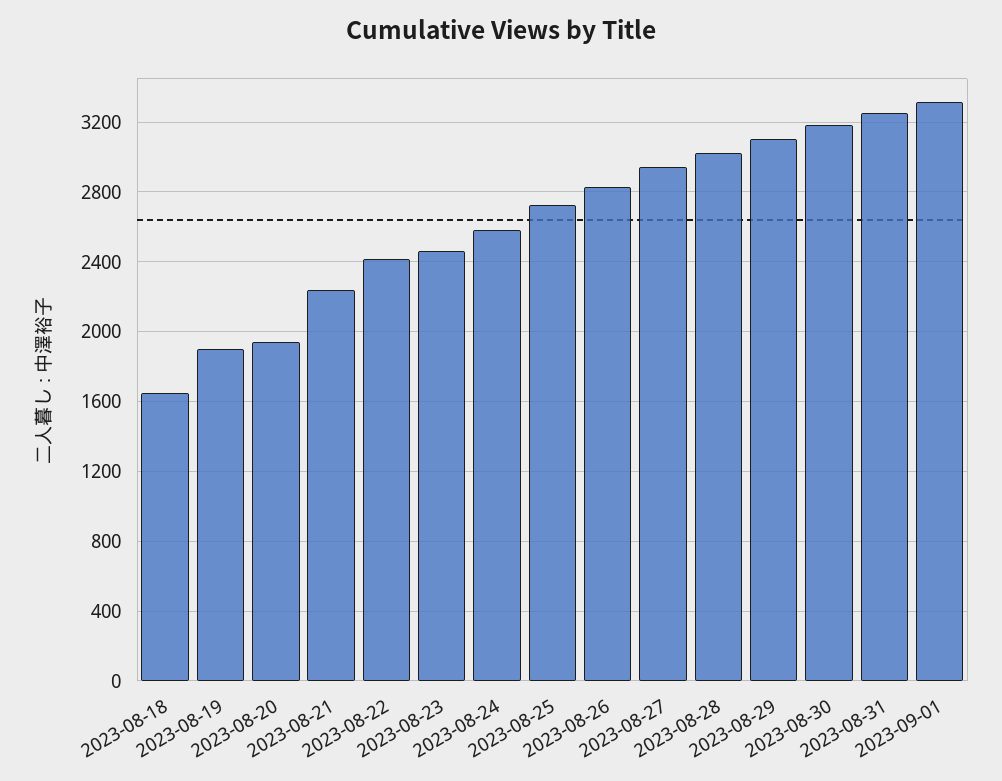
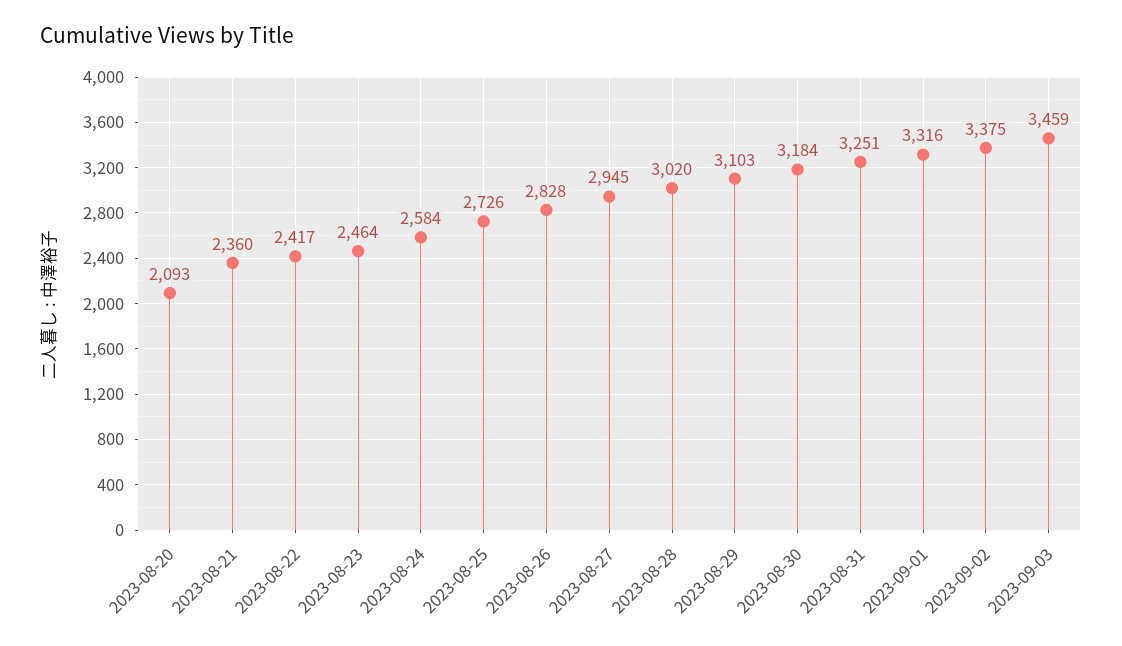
2023-08-18: 1650 -> none
2023-08-19: 1900 -> none
2023-08-20: 1950 -> 2093
2023-08-21: 2250 -> 2360
2023-09-02: none -> 3375
2023-09-03: none -> 3459

